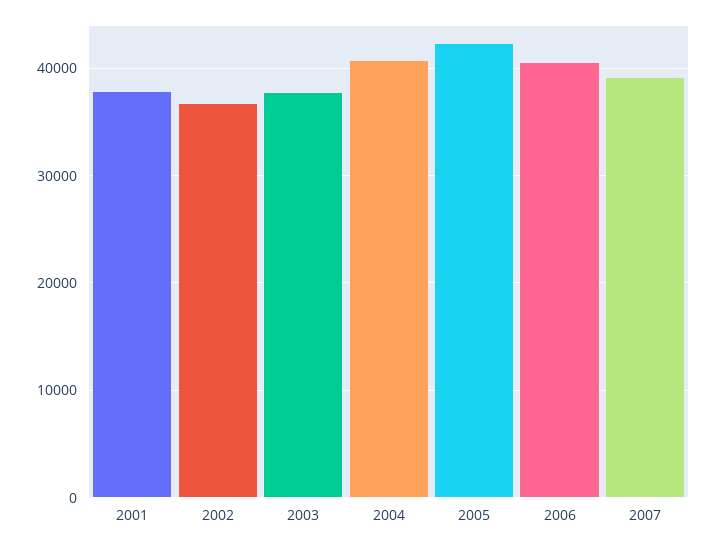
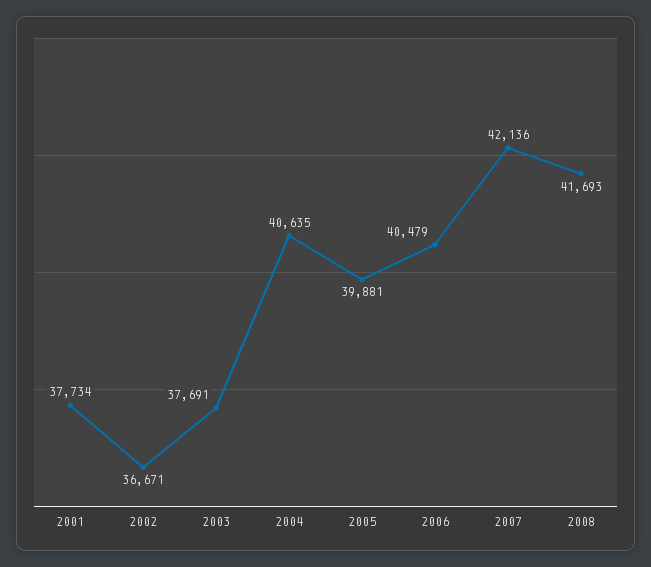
2005: 42000 -> 39881
2007: 39000 -> 42136
2008: none -> 41693

